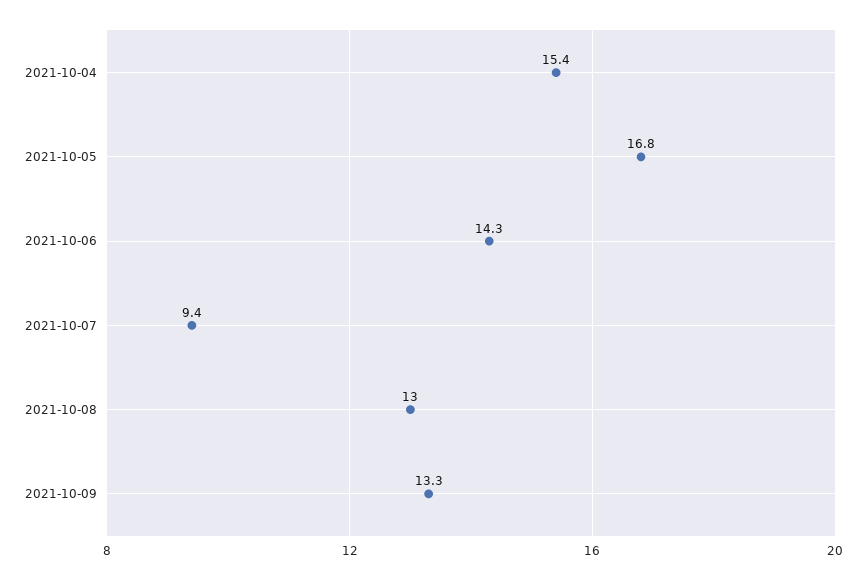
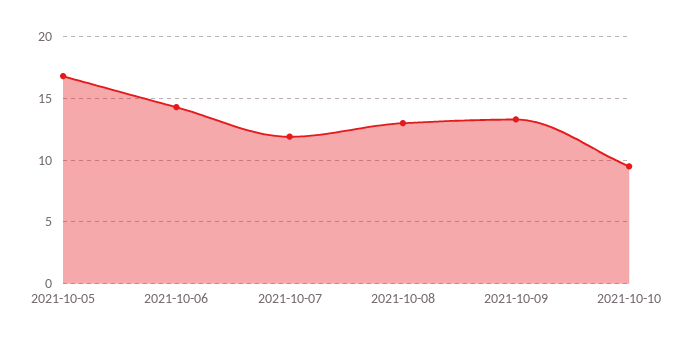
2021-10-04: 15.4 -> none
2021-10-07: 9.4 -> 12
2021-10-10: none -> 9.5

